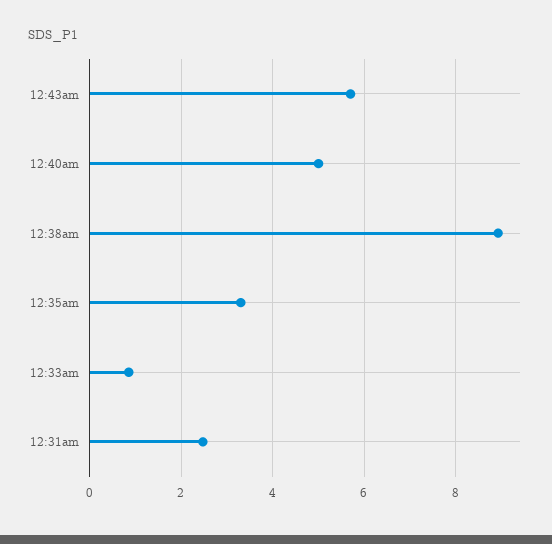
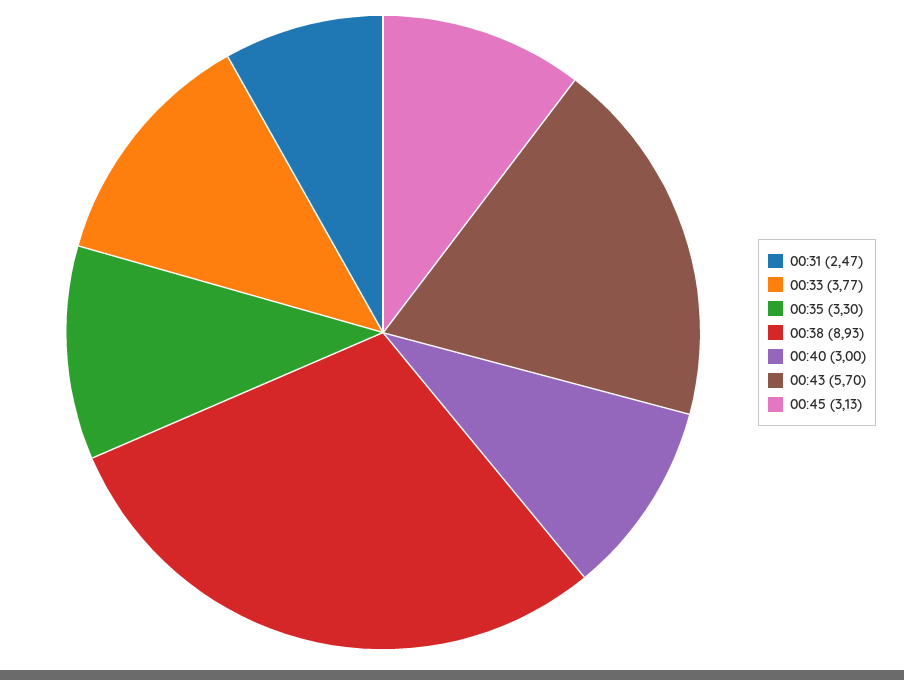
12:40am: 5 -> 3
12:33am: 0.8 -> 3.77
00:45: none -> 3.13

